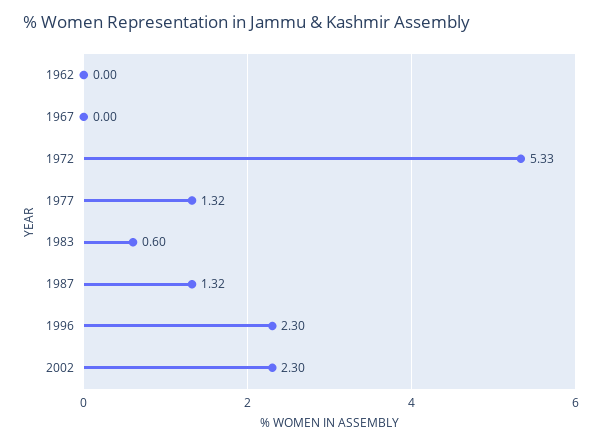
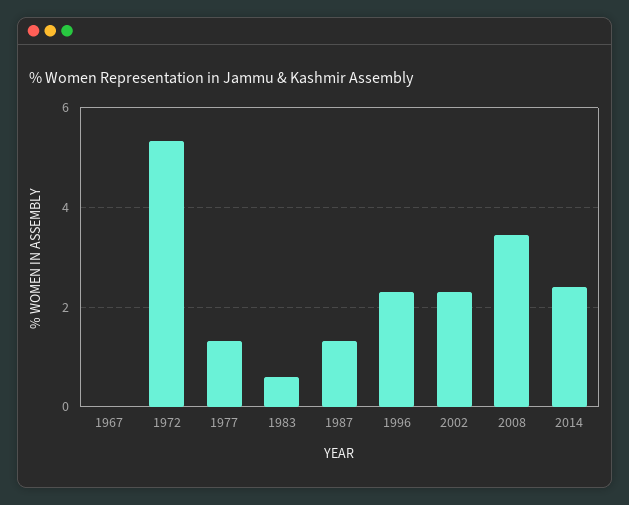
1962: 0 -> none
2008: none -> 3.4
2014: none -> 2.4

